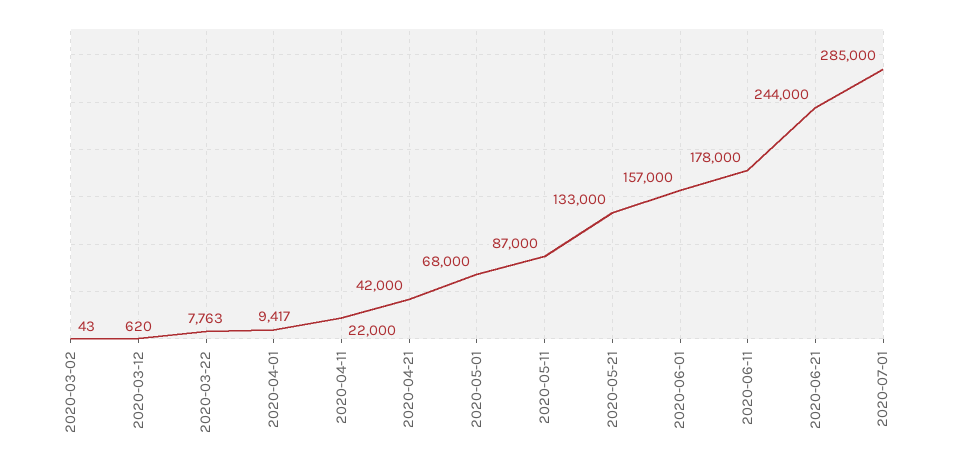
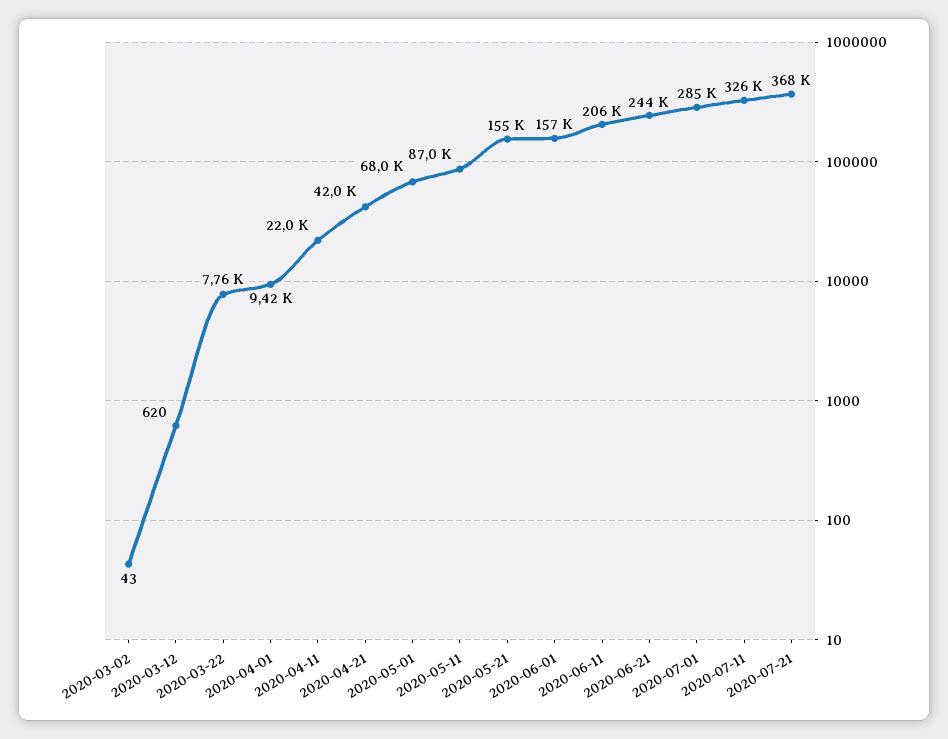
2020-05-21: 133000 -> 155000
2020-06-11: 178000 -> 206000
2020-07-11: none -> 326000
2020-07-21: none -> 368000

